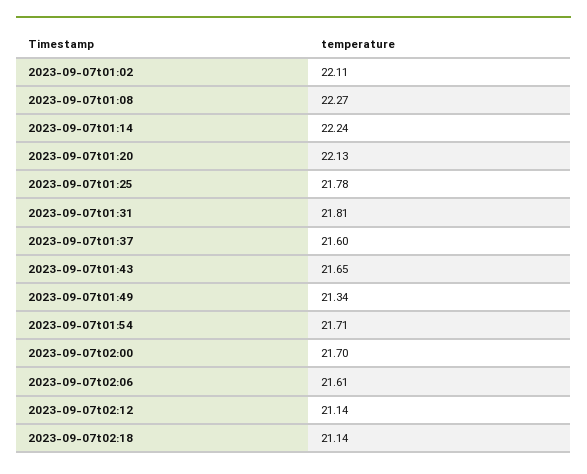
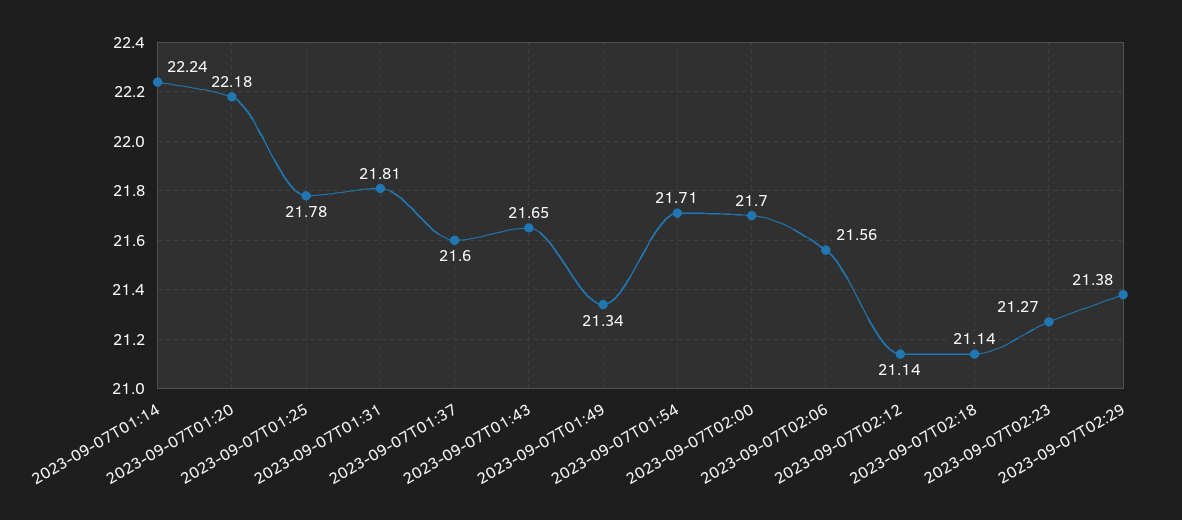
2023-09-07t01:02: 22.11 -> none
2023-09-07t01:08: 22.27 -> none
2023-09-07t01:20: 22.13 -> 22.18
2023-09-07t02:06: 21.61 -> 21.56
2023-09-07T02:23: none -> 21.27
2023-09-07T02:29: none -> 21.38

